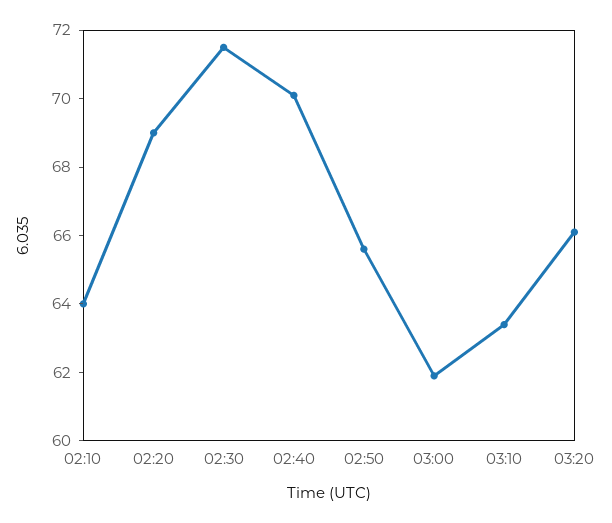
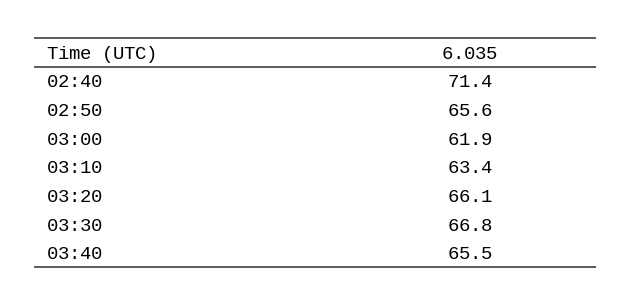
02:10: 64 -> none
02:20: 69 -> none
02:30: 71.5 -> none
02:40: 70 -> 71.4
03:30: none -> 66.8
03:40: none -> 65.5

